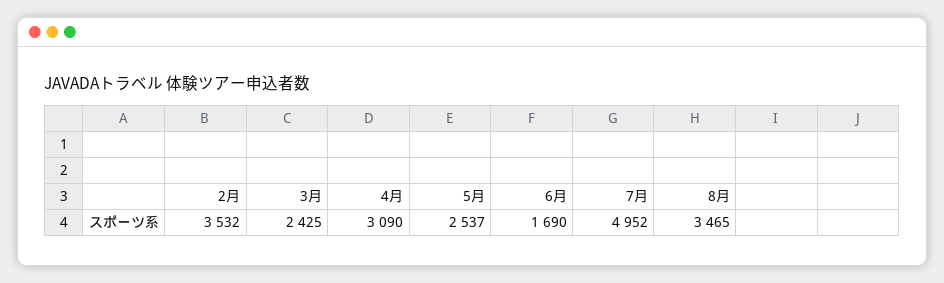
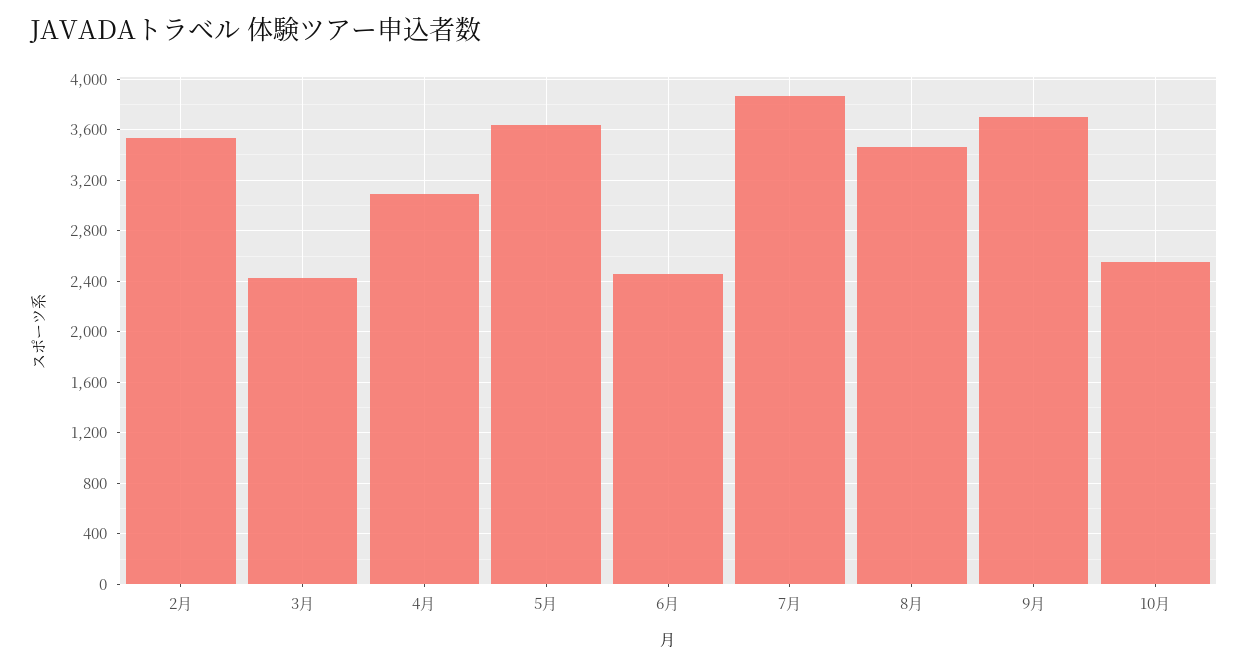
5月: 2537 -> 3650
6月: 1690 -> 2450
7月: 4952 -> 3850
9月: none -> 3700
10月: none -> 2550

